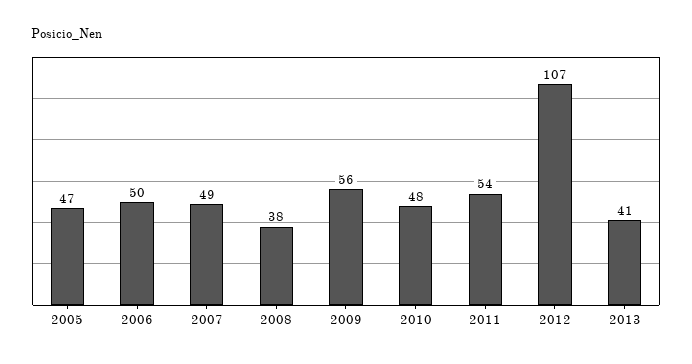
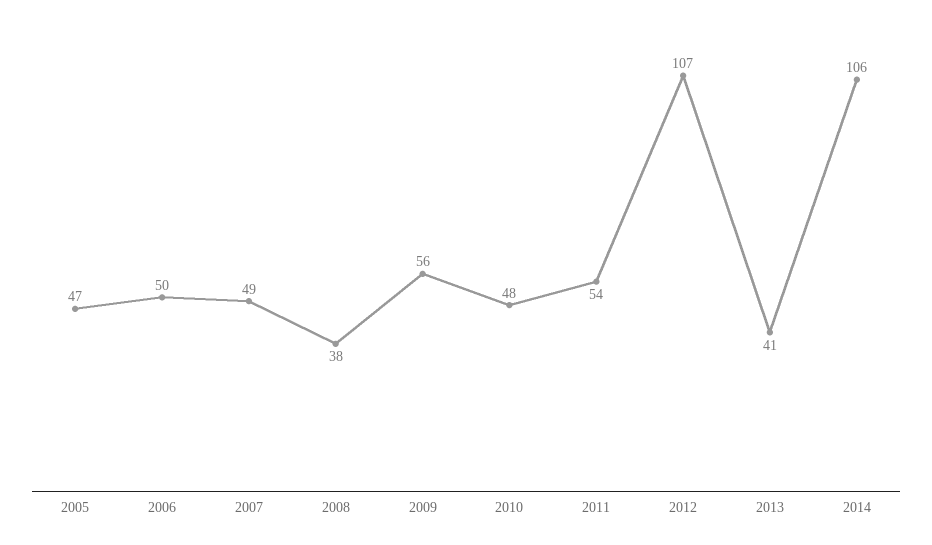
2014: none -> 106

